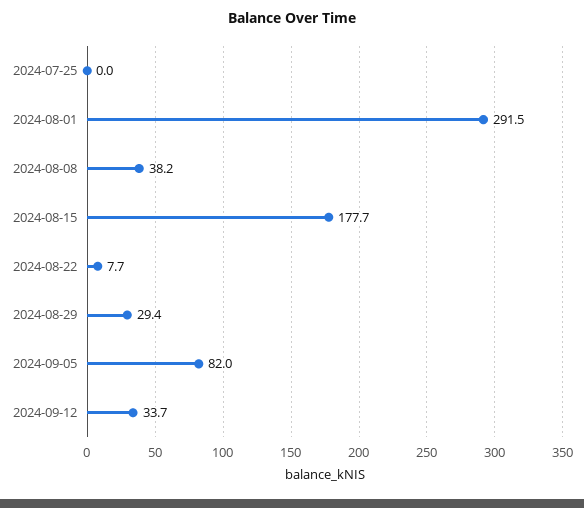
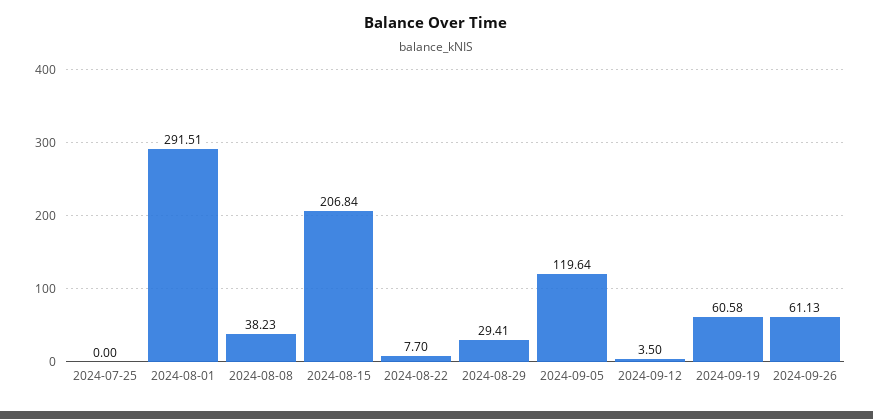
2024-08-15: 177.7 -> 206.84
2024-09-05: 82 -> 119.64
2024-09-12: 33.7 -> 3.5
2024-09-19: none -> 60.58
2024-09-26: none -> 61.13

